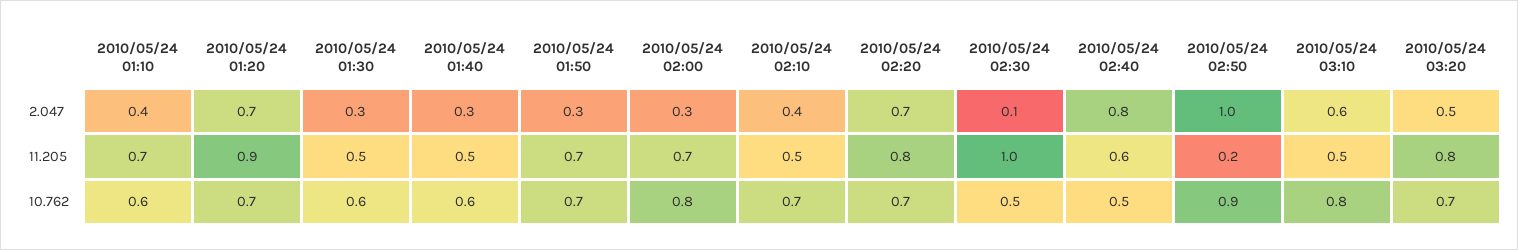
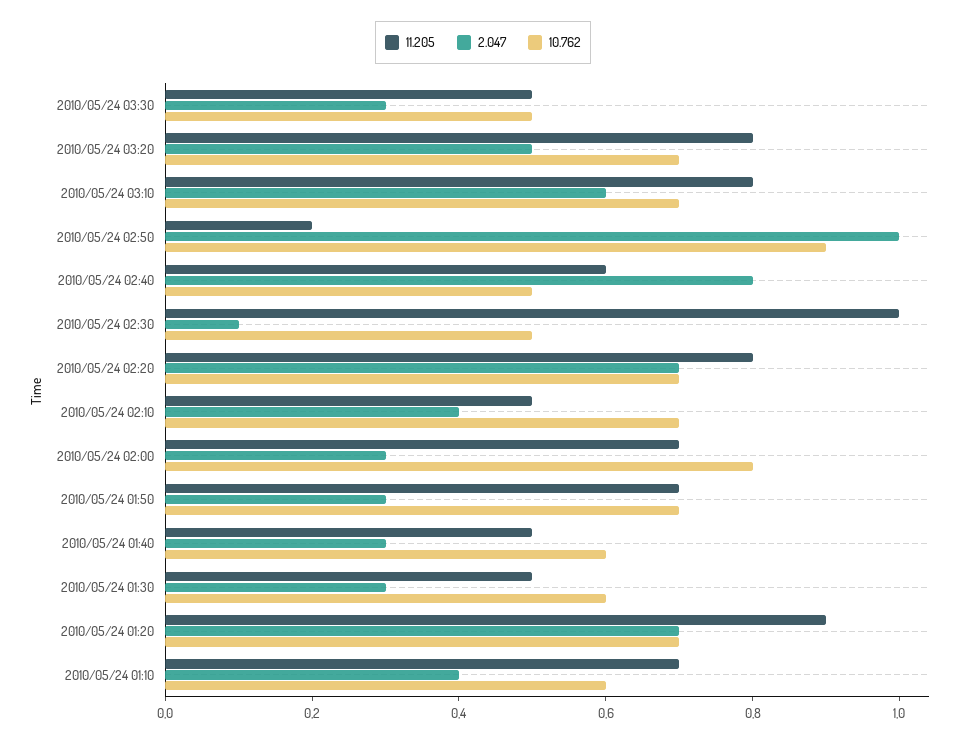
11.205, 2010/05/24 03:10: 0.5 -> 0.8
10.762, 2010/05/24 03:10: 0.8 -> 0.7
11.205, 2010/05/24 03:30: none -> 0.5
2.047, 2010/05/24 03:30: none -> 0.3
10.762, 2010/05/24 03:30: none -> 0.5

